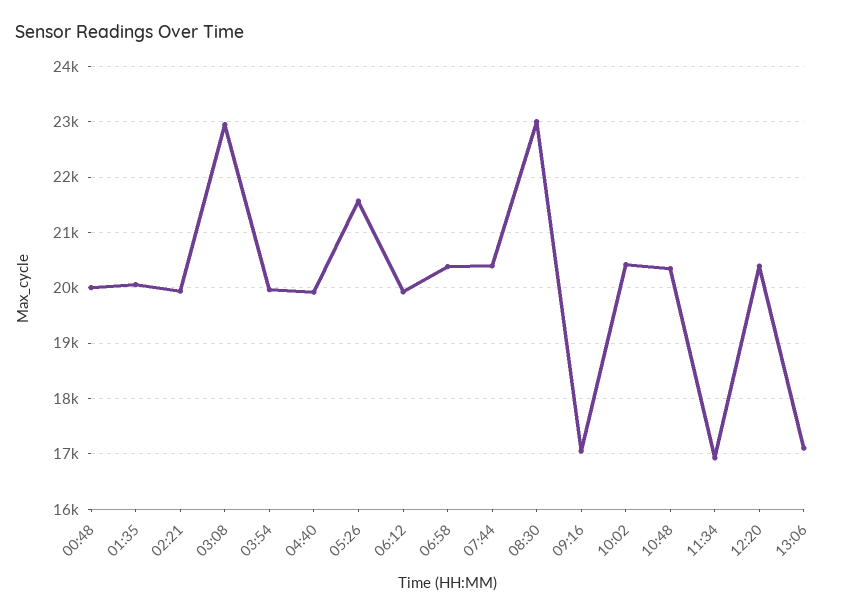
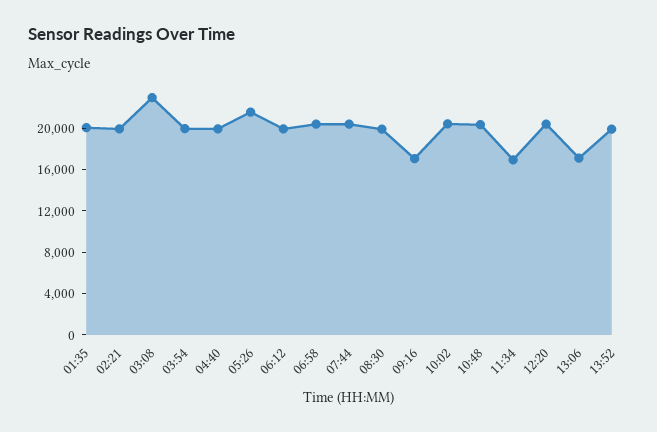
00:48: 20000 -> none
08:30: 23000 -> 20000
13:52: none -> 20000

